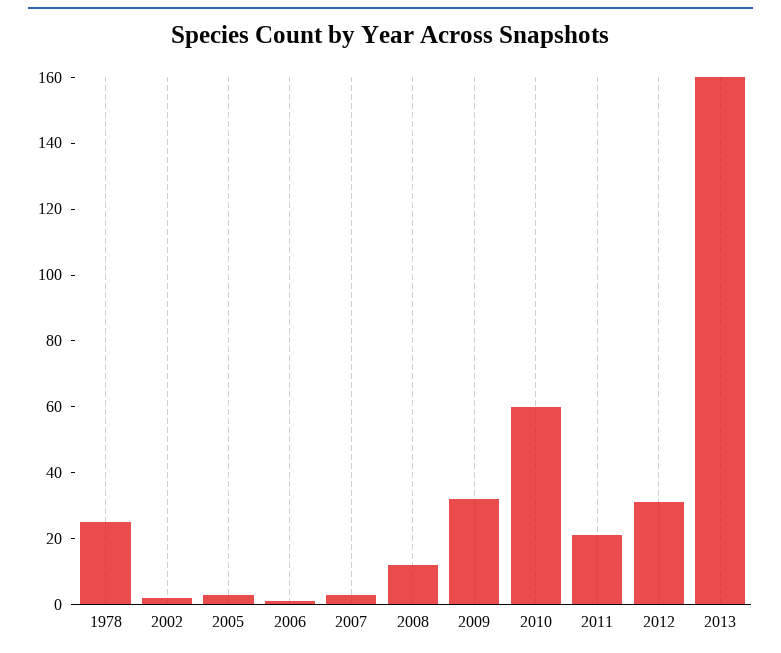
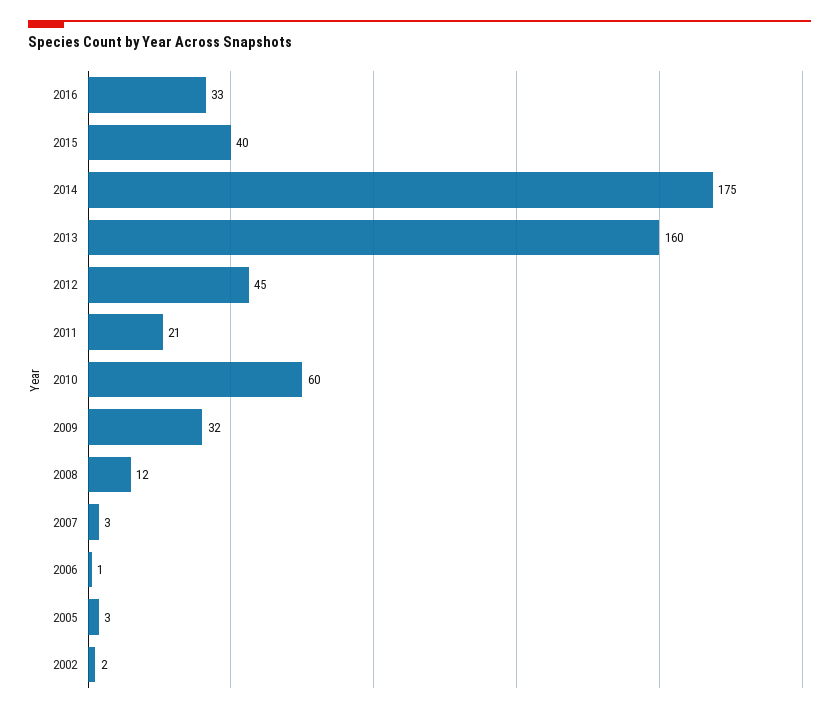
1978: 25 -> none
2012: 30 -> 45
2016: none -> 33
2015: none -> 40
2014: none -> 175

